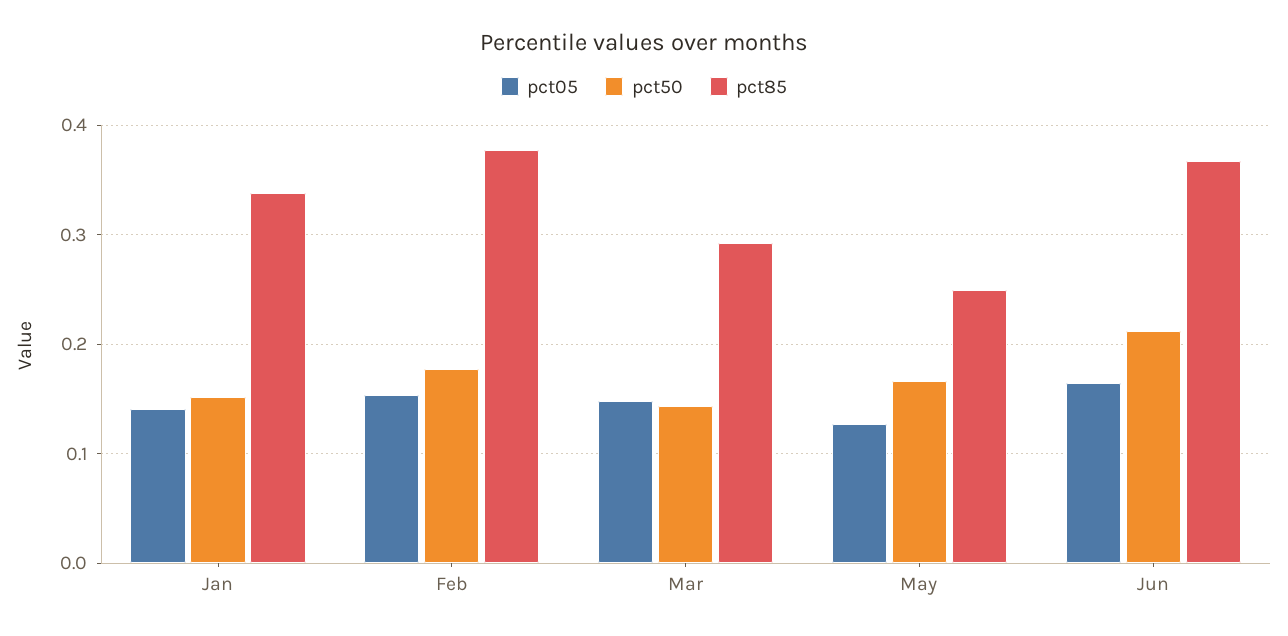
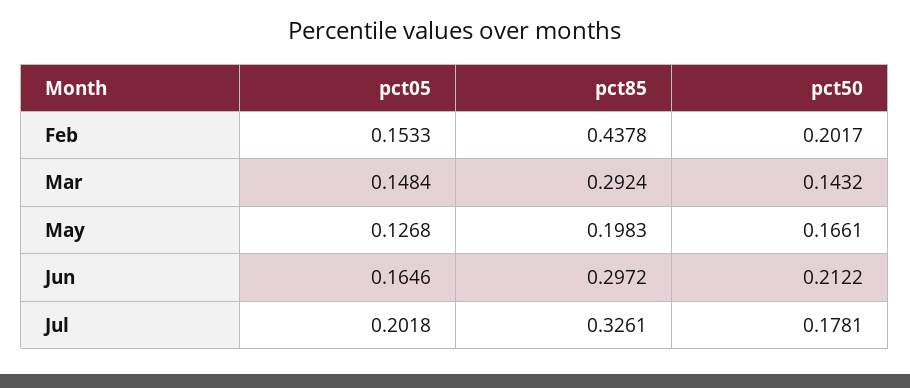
pct05, Jan: 0.14 -> none
pct50, Jan: 0.15 -> none
pct85, Jan: 0.34 -> none
pct50, Feb: 0.18 -> 0.2017
pct85, Feb: 0.38 -> 0.4378
pct85, May: 0.25 -> 0.1983
pct85, Jun: 0.37 -> 0.2972
pct05, Jul: none -> 0.2018
pct85, Jul: none -> 0.3261
pct50, Jul: none -> 0.1781

